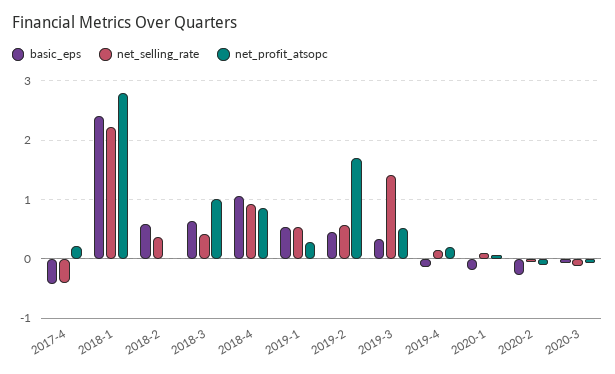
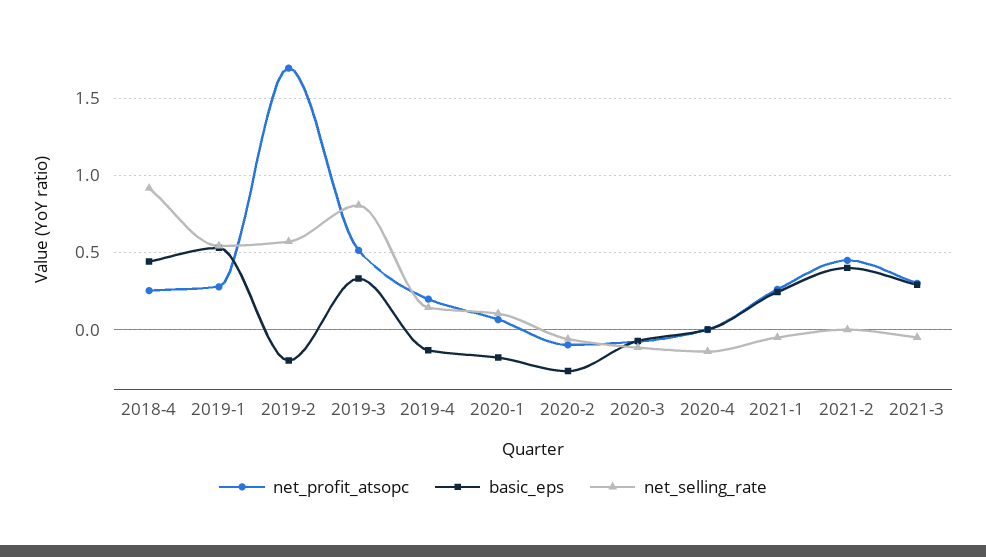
basic_eps, 2017-4: -0.4 -> none
net_selling_rate, 2017-4: -0.4 -> none
net_profit_atsopc, 2017-4: 0.2 -> none
basic_eps, 2018-1: 2.4 -> none
net_selling_rate, 2018-1: 2.2 -> none
net_profit_atsopc, 2018-1: 2.8 -> none
basic_eps, 2018-2: 0.6 -> none
net_selling_rate, 2018-2: 0.4 -> none
net_profit_atsopc, 2018-2: 0 -> none
basic_eps, 2018-3: 0.6 -> none
net_selling_rate, 2018-3: 0.4 -> none
net_profit_atsopc, 2018-3: 1 -> none
basic_eps, 2018-4: 1 -> 0.45
net_profit_atsopc, 2018-4: 0.8 -> 0.25
basic_eps, 2019-2: 0.4 -> -0.2
net_selling_rate, 2019-3: 1.4 -> 0.8
net_profit_atsopc, 2020-4: none -> 0
basic_eps, 2020-4: none -> 0
net_selling_rate, 2020-4: none -> -0.15
net_profit_atsopc, 2021-1: none -> 0.25
basic_eps, 2021-1: none -> 0.25
net_selling_rate, 2021-1: none -> -0.05
net_profit_atsopc, 2021-2: none -> 0.45
basic_eps, 2021-2: none -> 0.4
net_selling_rate, 2021-2: none -> 0
net_profit_atsopc, 2021-3: none -> 0.3
basic_eps, 2021-3: none -> 0.3
net_selling_rate, 2021-3: none -> -0.05

